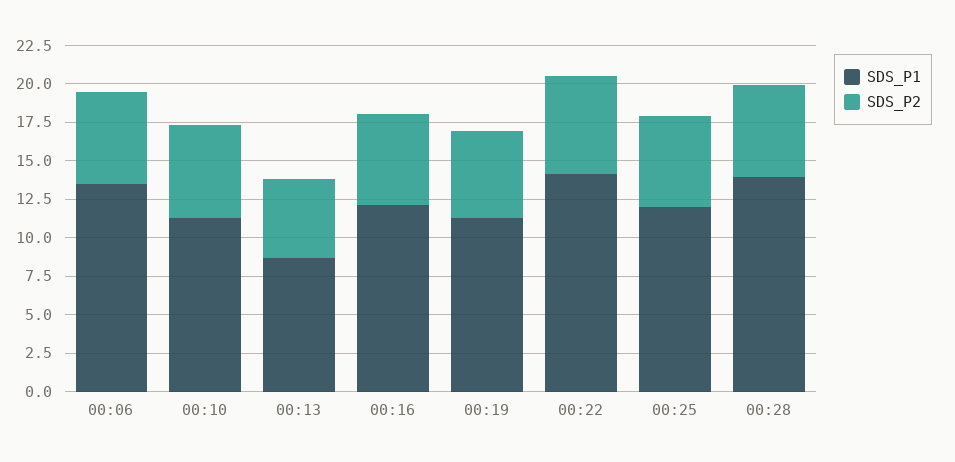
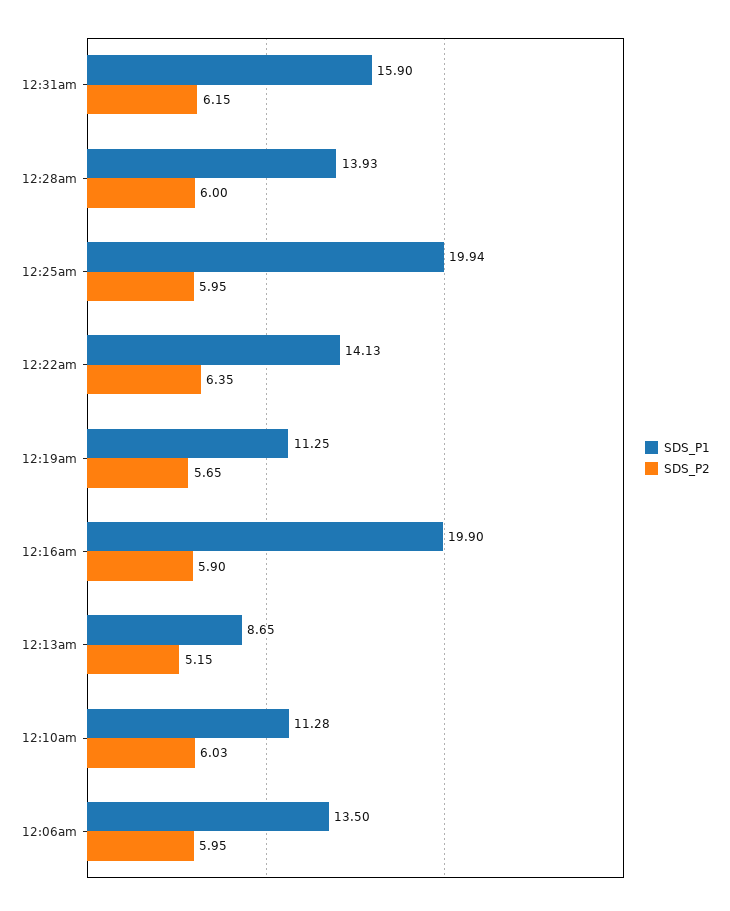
SDS_P1, 00:16: 12.5 -> 19.9
SDS_P1, 00:25: 12.5 -> 19.94
SDS_P1, 12:31am: none -> 15.9
SDS_P2, 12:31am: none -> 6.15

